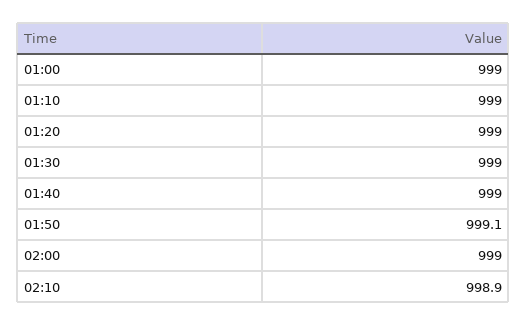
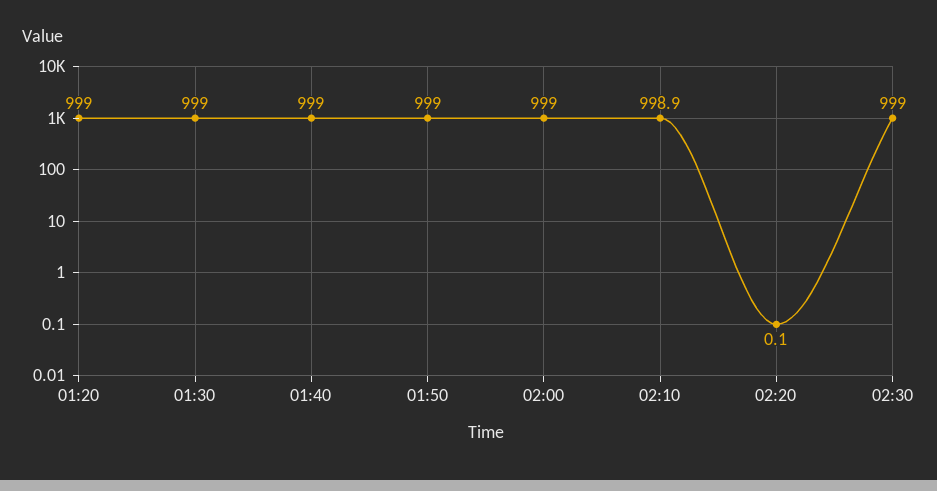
01:00: 999 -> none
01:10: 999 -> none
01:50: 999.1 -> 999
02:20: none -> 0.1
02:30: none -> 999

